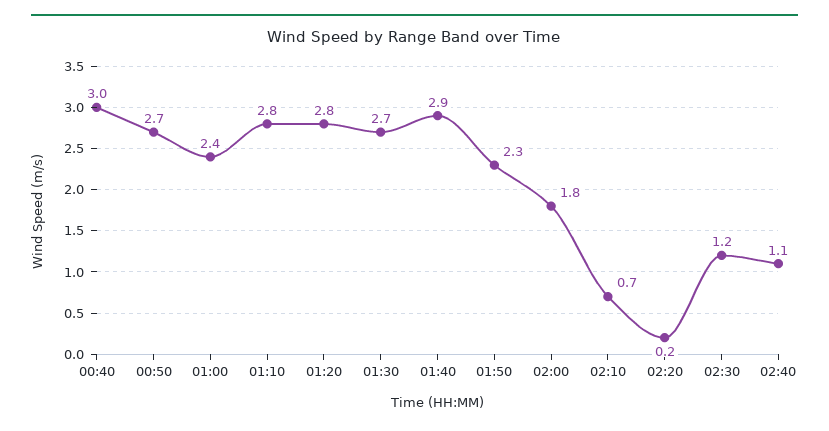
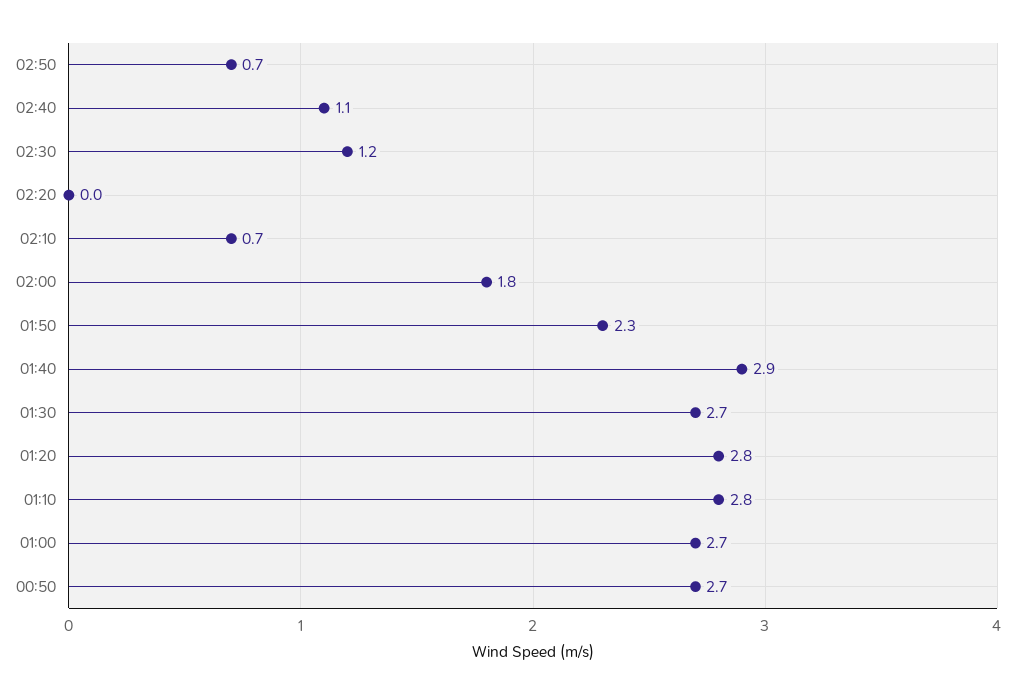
00:40: 3 -> none
01:00: 2.4 -> 2.7
02:20: 0.2 -> 0
02:50: none -> 0.7

